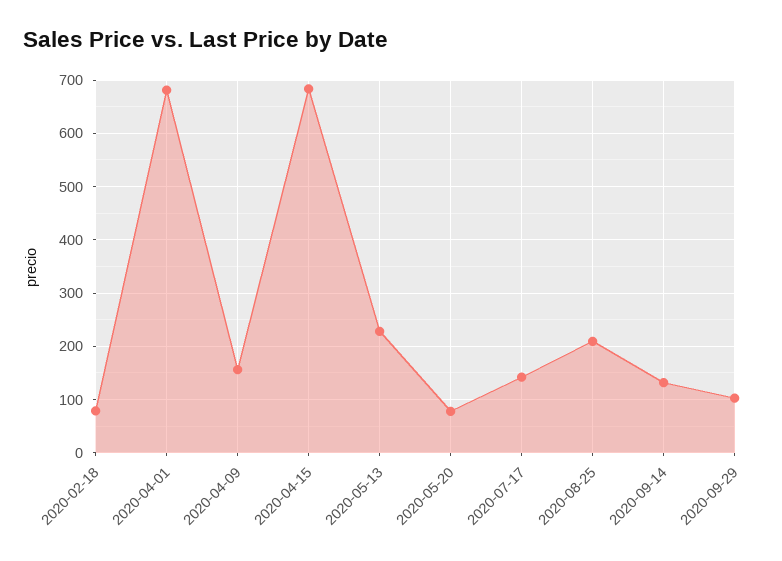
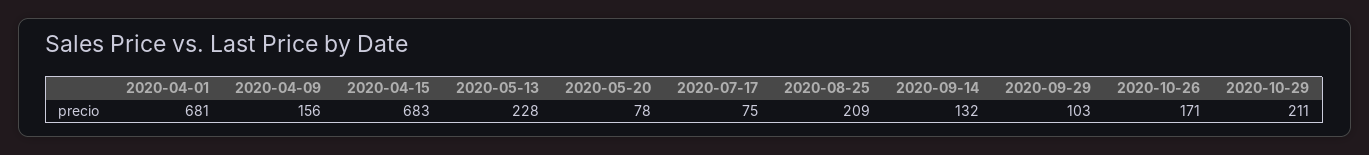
2020-02-18: 80 -> none
2020-07-17: 140 -> 75
2020-10-26: none -> 171
2020-10-29: none -> 211

